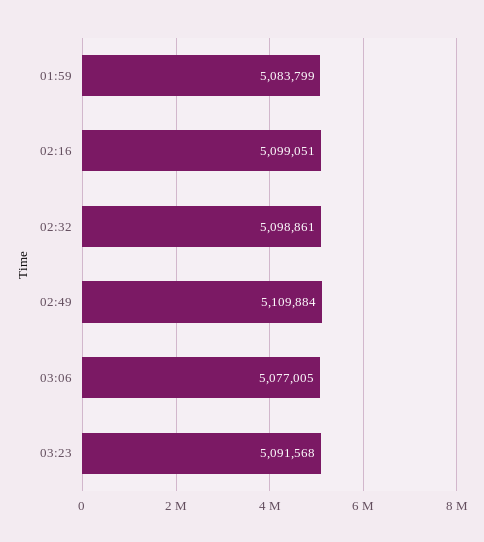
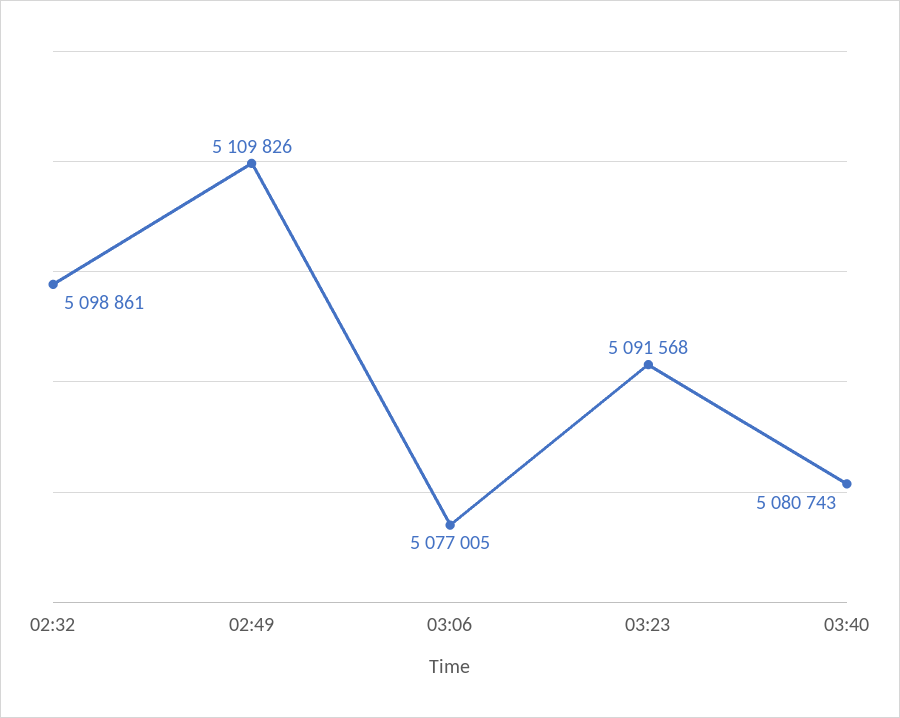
01:59: 5083799 -> none
02:16: 5099051 -> none
02:49: 5109884 -> 5109826
03:40: none -> 5080743

